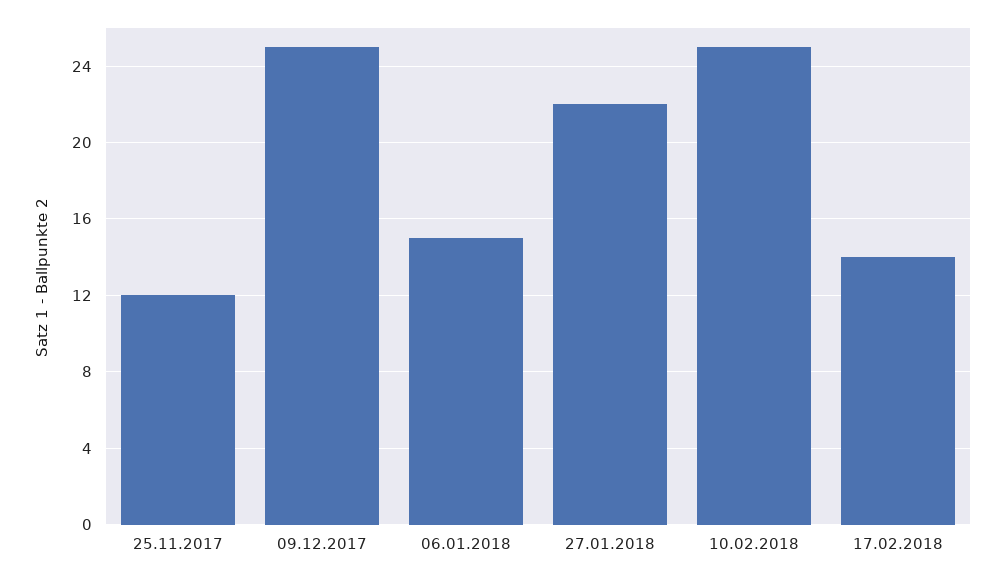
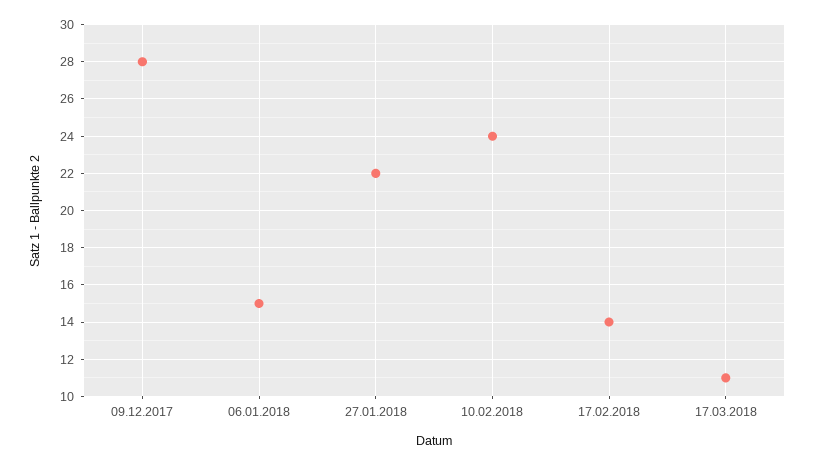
25.11.2017: 12 -> none
09.12.2017: 25 -> 28
10.02.2018: 25 -> 24
17.03.2018: none -> 11

